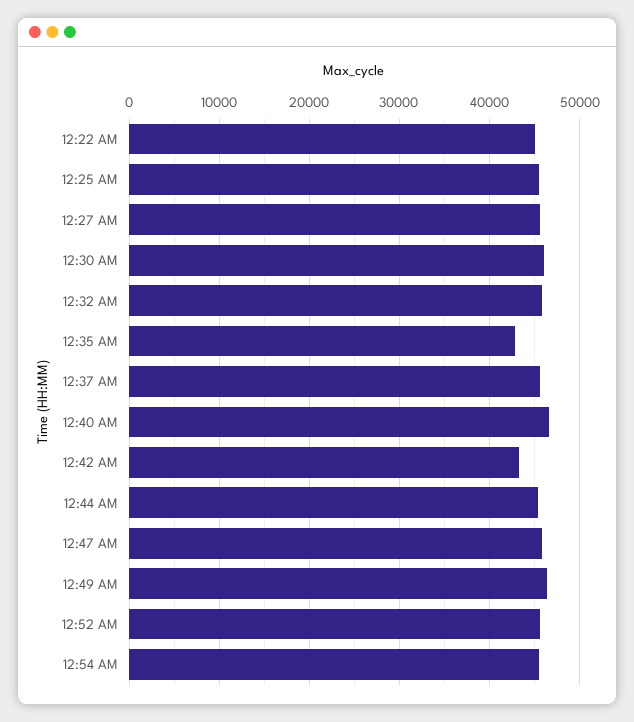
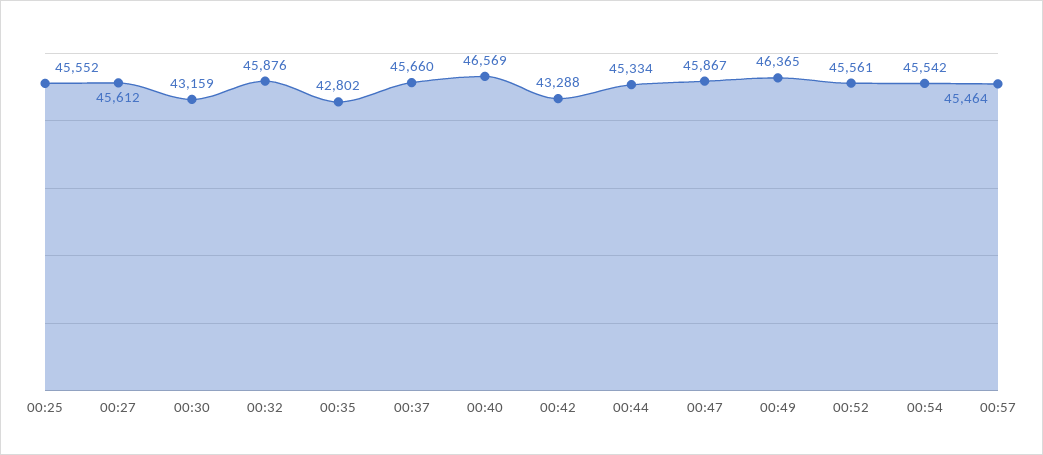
12:22 AM: 45000 -> none
12:30 AM: 46000 -> 43159
00:57: none -> 45464

